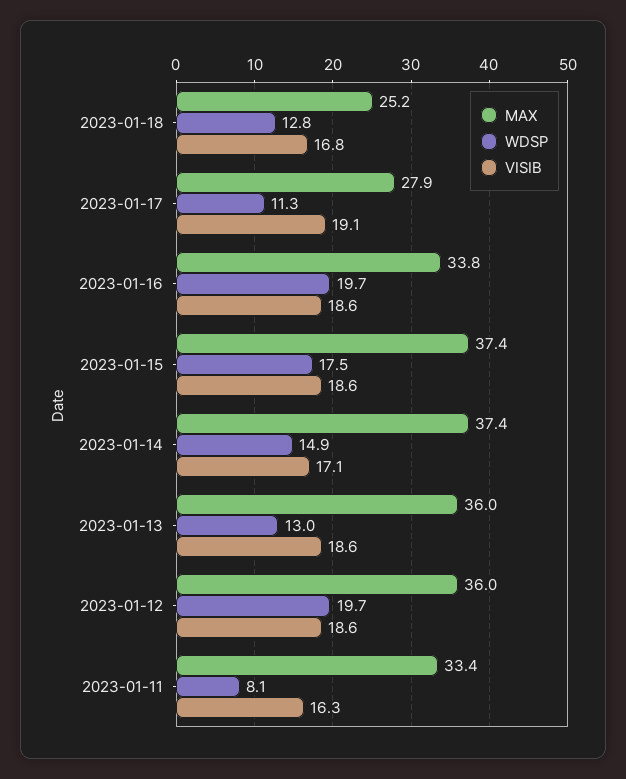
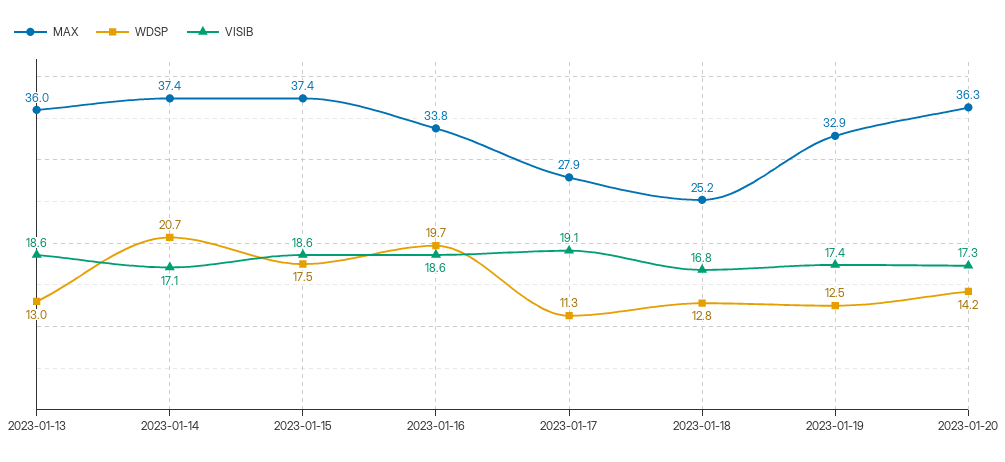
WDSP, 2023-01-14: 14.9 -> 20.7
MAX, 2023-01-12: 36 -> none
WDSP, 2023-01-12: 19.7 -> none
VISIB, 2023-01-12: 18.6 -> none
MAX, 2023-01-11: 33.4 -> none
WDSP, 2023-01-11: 8.1 -> none
VISIB, 2023-01-11: 16.3 -> none
MAX, 2023-01-19: none -> 32.9
WDSP, 2023-01-19: none -> 12.5
VISIB, 2023-01-19: none -> 17.4
MAX, 2023-01-20: none -> 36.3
WDSP, 2023-01-20: none -> 14.2
VISIB, 2023-01-20: none -> 17.3

